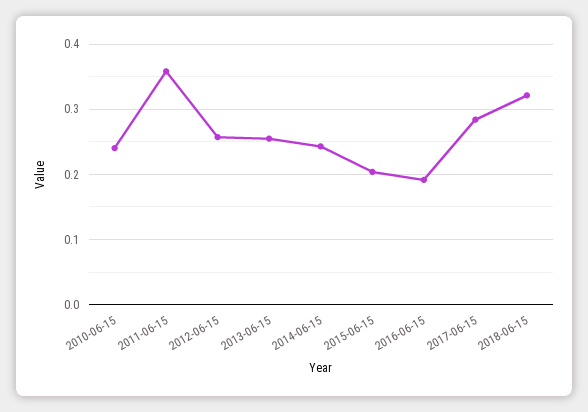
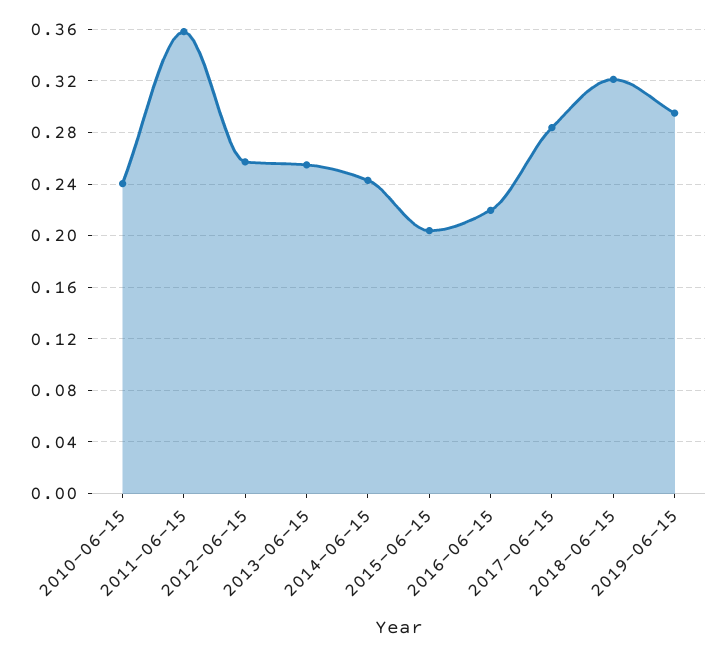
2016-06-15: 0.19 -> 0.22
2019-06-15: none -> 0.295

